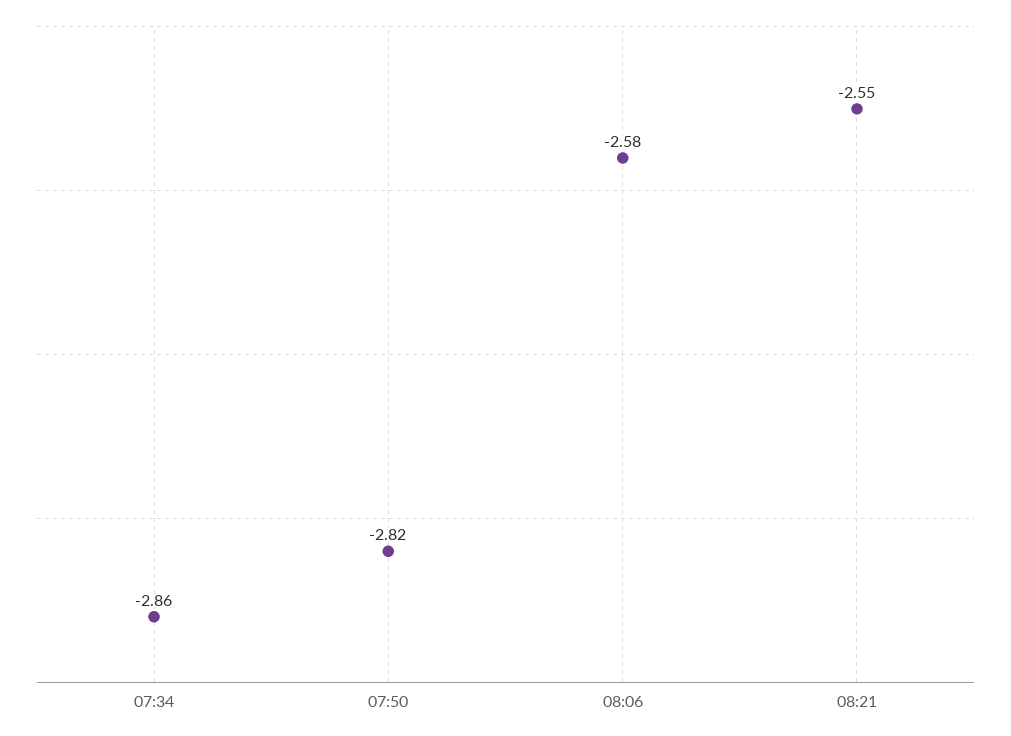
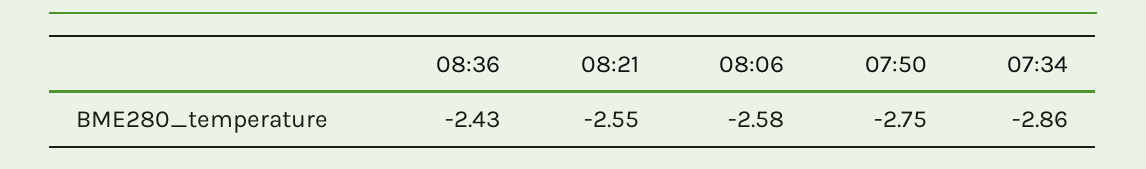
07:50: -2.82 -> -2.75
08:36: none -> -2.43

